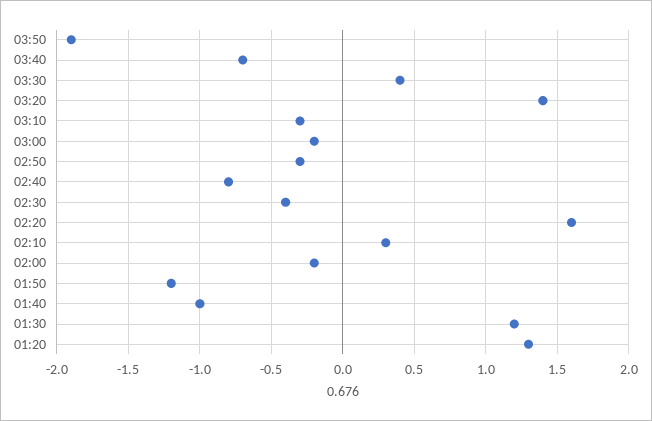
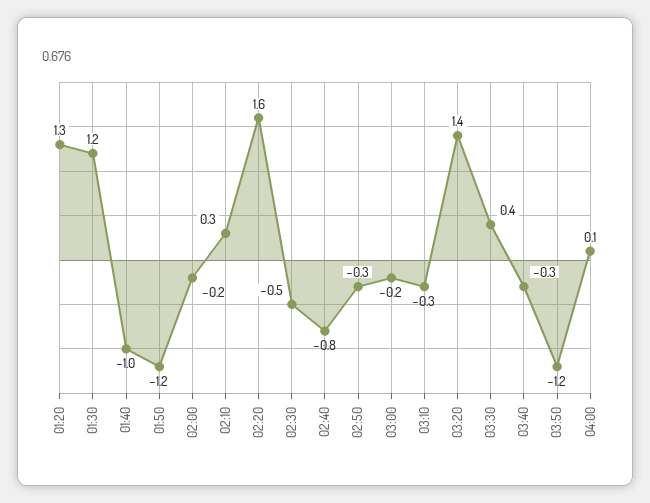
03:50: -1.9 -> -1.2
03:40: -0.7 -> -0.3
02:30: -0.4 -> -0.5
04:00: none -> 0.1

